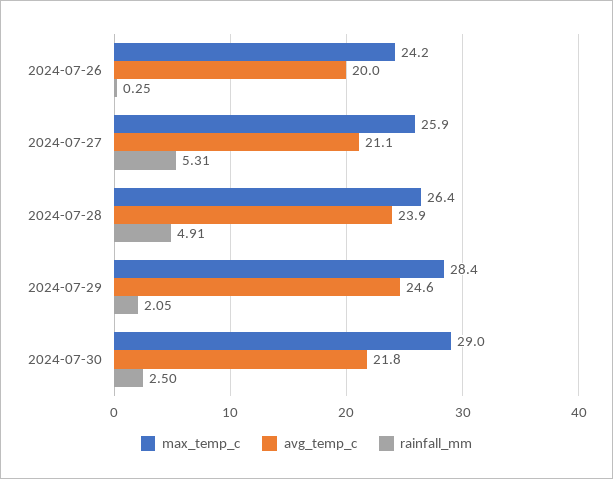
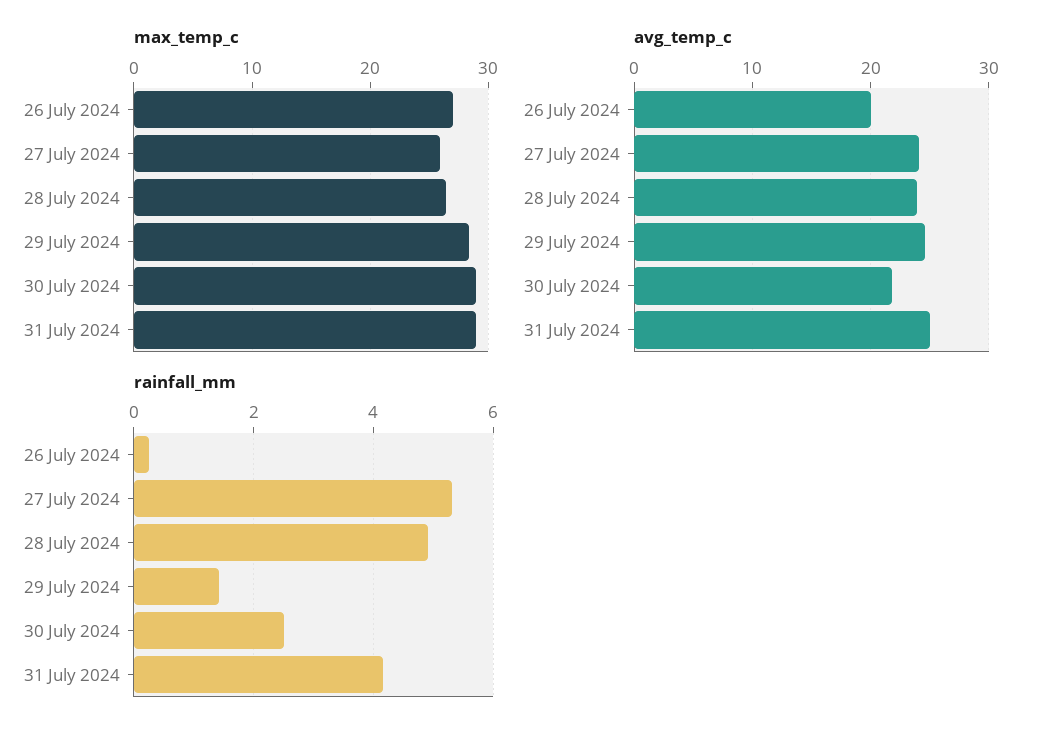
max_temp_c, 2024-07-26: 24.2 -> 27
avg_temp_c, 2024-07-27: 21.1 -> 24
rainfall_mm, 2024-07-29: 2.05 -> 1.4
max_temp_c, 31 July 2024: none -> 29
avg_temp_c, 31 July 2024: none -> 25
rainfall_mm, 31 July 2024: none -> 4.2

